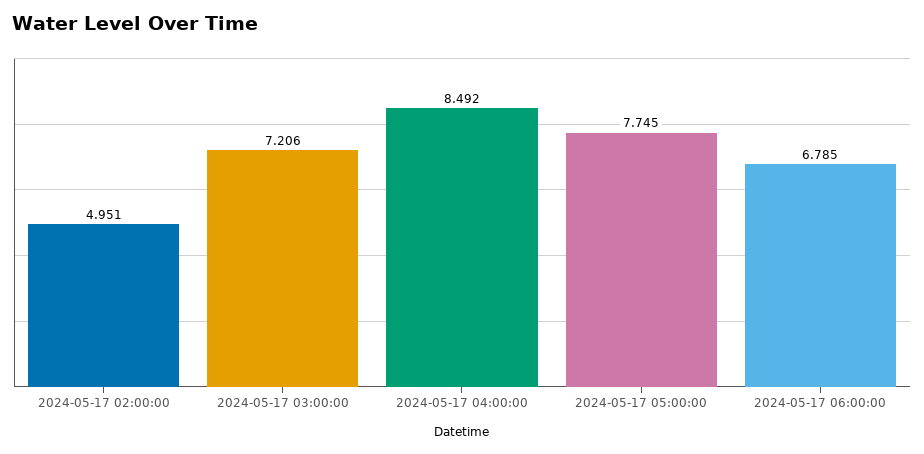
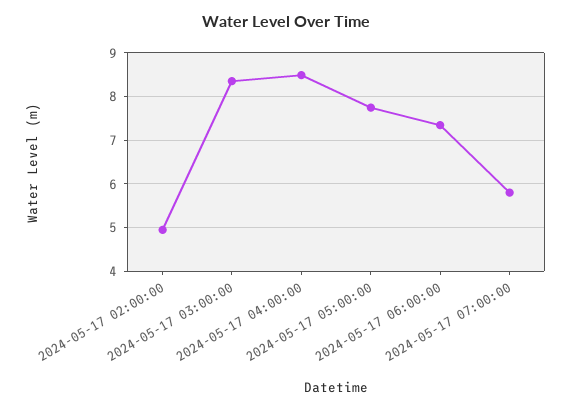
2024-05-17 03:00:00: 7.206 -> 8.4
2024-05-17 06:00:00: 6.785 -> 7.4
2024-05-17 07:00:00: none -> 5.8

